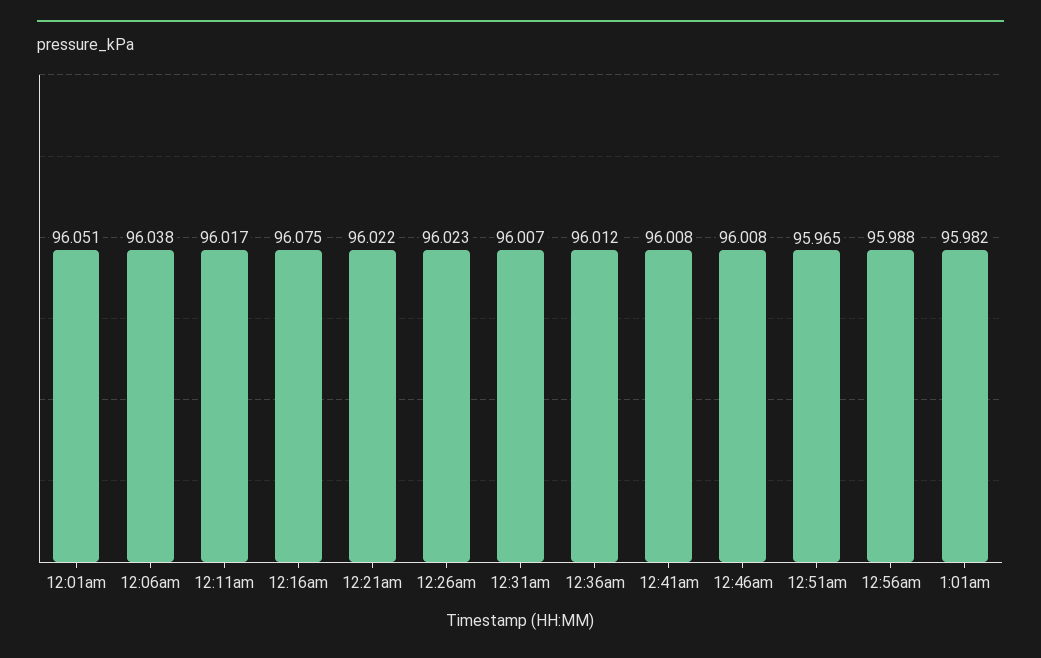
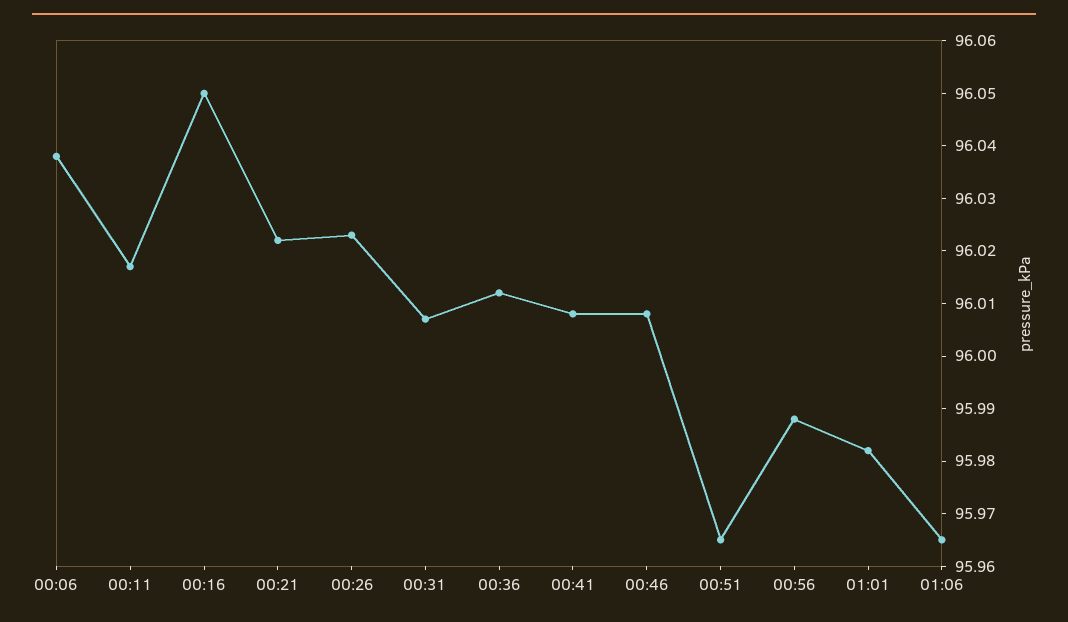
12:01am: 96.051 -> none
12:16am: 96.075 -> 96.05
01:06: none -> 95.965

